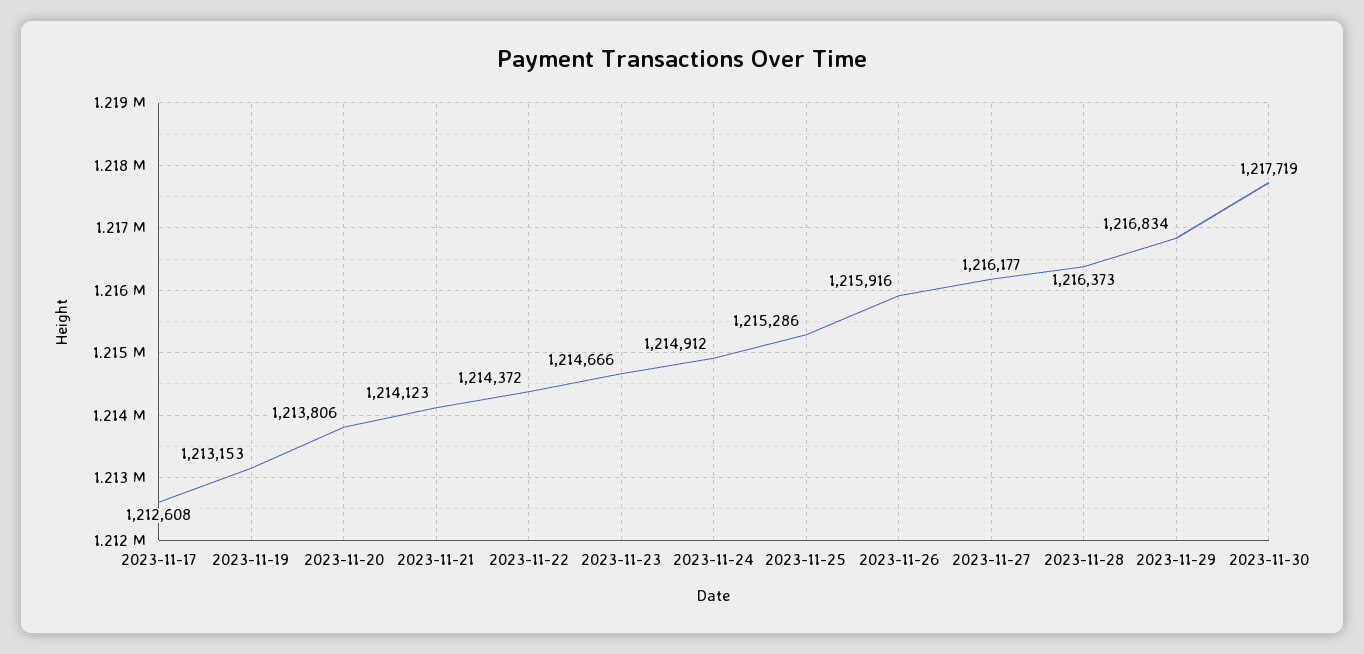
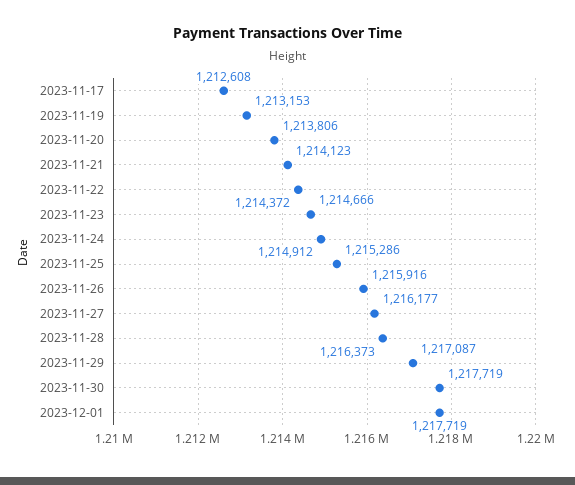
2023-11-29: 1216834 -> 1217087
2023-12-01: none -> 1217719

